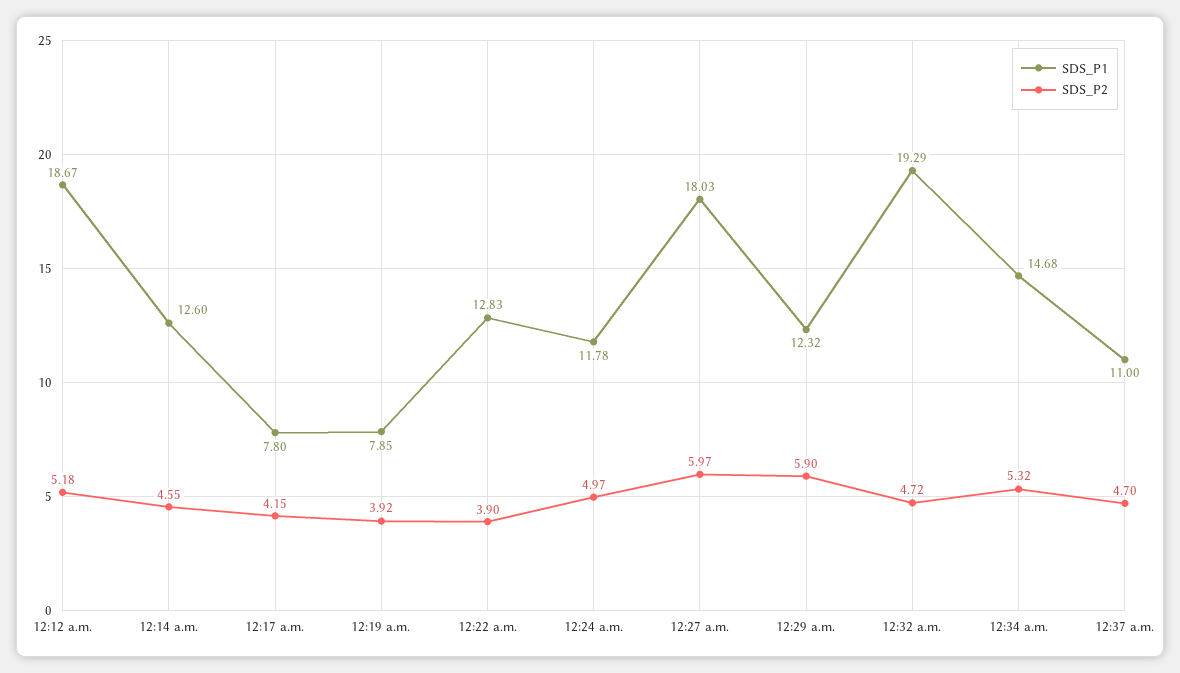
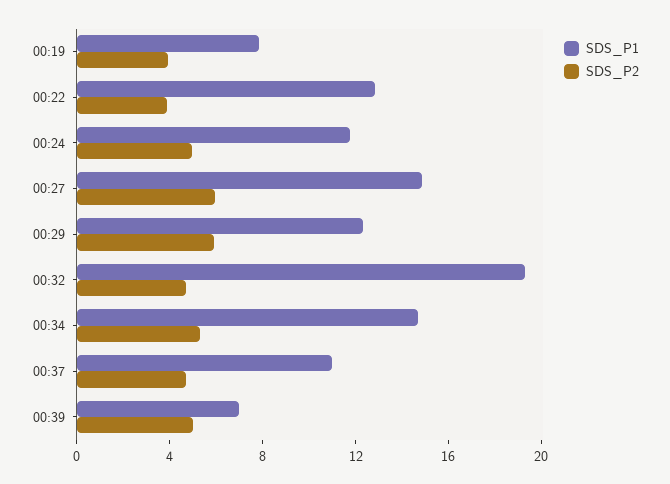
SDS_P1, 12:12 a.m.: 18.67 -> none
SDS_P2, 12:12 a.m.: 5.18 -> none
SDS_P1, 12:14 a.m.: 12.6 -> none
SDS_P2, 12:14 a.m.: 4.55 -> none
SDS_P1, 12:17 a.m.: 7.8 -> none
SDS_P2, 12:17 a.m.: 4.15 -> none
SDS_P1, 12:27 a.m.: 18.03 -> 15
SDS_P1, 00:39: none -> 7
SDS_P2, 00:39: none -> 5

